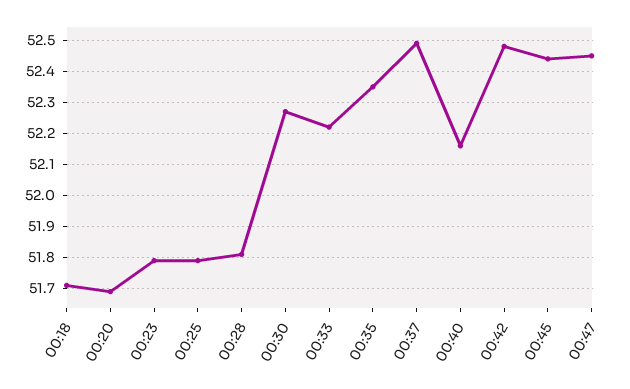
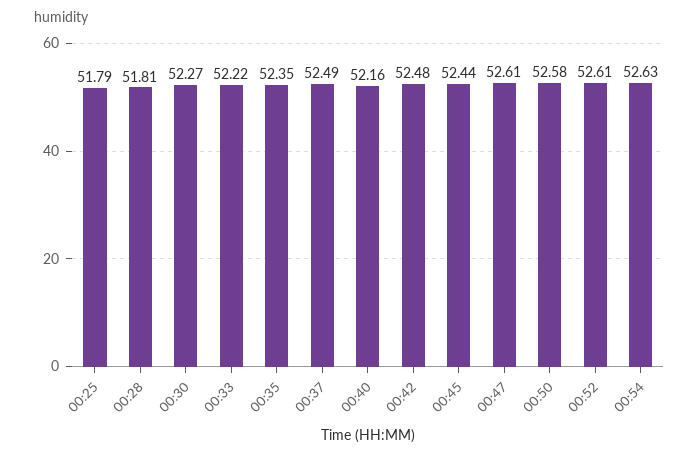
00:18: 51.7 -> none
00:20: 51.7 -> none
00:23: 51.8 -> none
00:47: 52.45 -> 52.61
00:50: none -> 52.58
00:52: none -> 52.61
00:54: none -> 52.63

